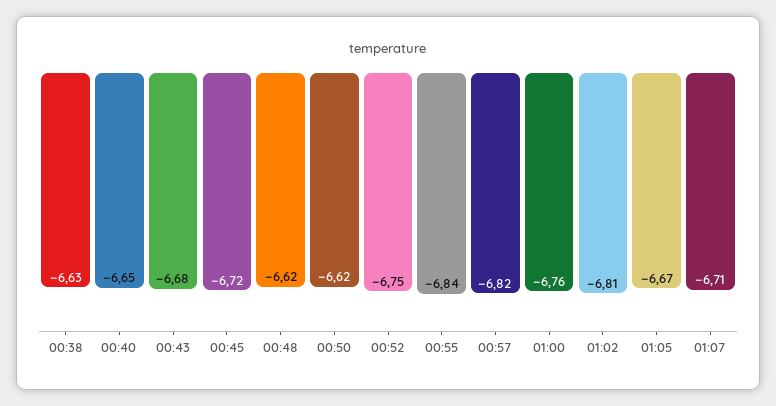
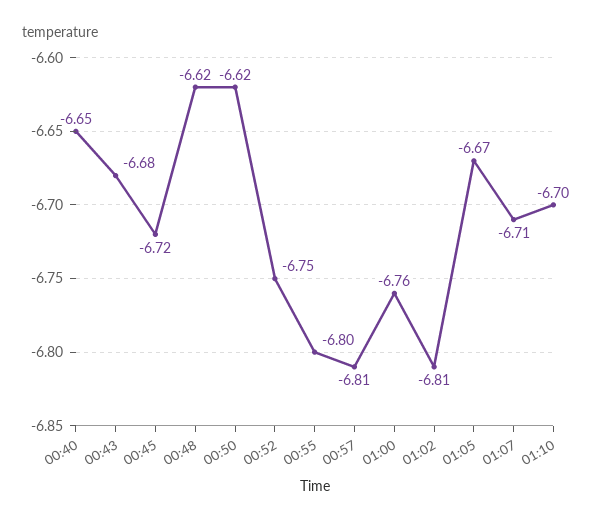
00:38: -6.63 -> none
00:55: -6.84 -> -6.8
00:57: -6.82 -> -6.81
01:10: none -> -6.7

